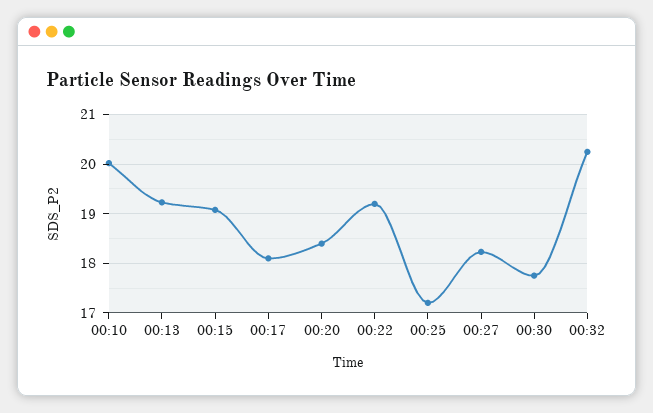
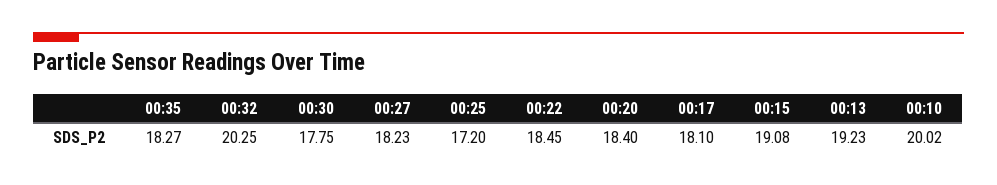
00:22: 19.2 -> 18.45
00:35: none -> 18.27

